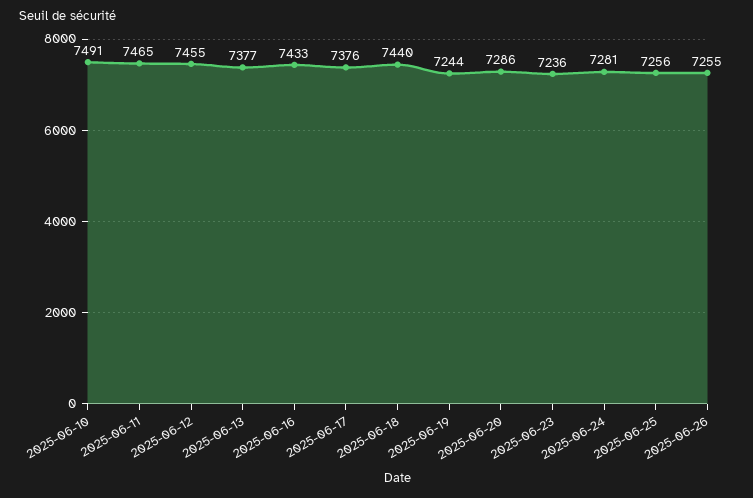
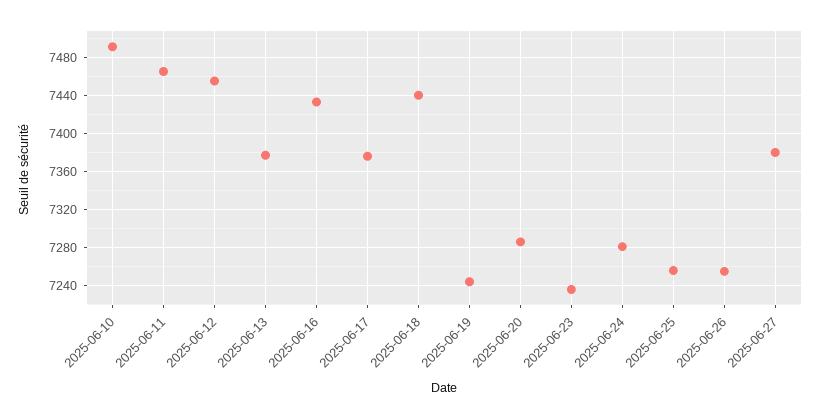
2025-06-27: none -> 7380

